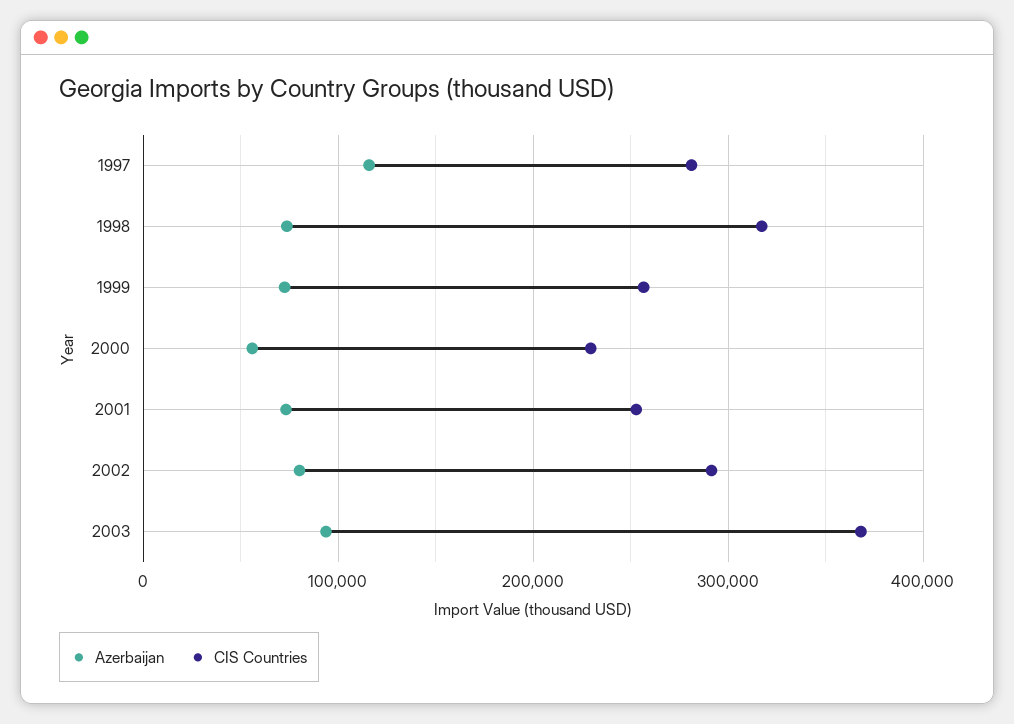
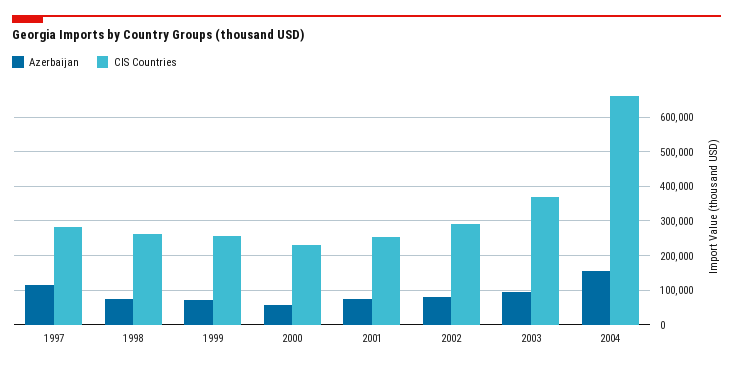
CIS Countries, 1998: 320000 -> 260000
Azerbaijan, 2004: none -> 160000
CIS Countries, 2004: none -> 660000

